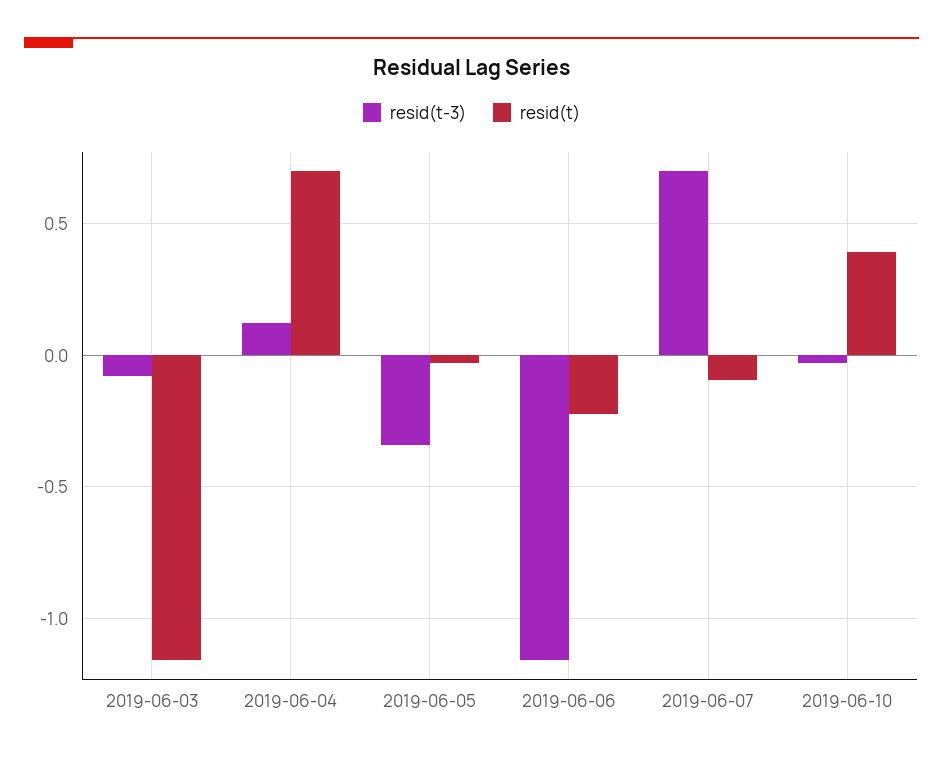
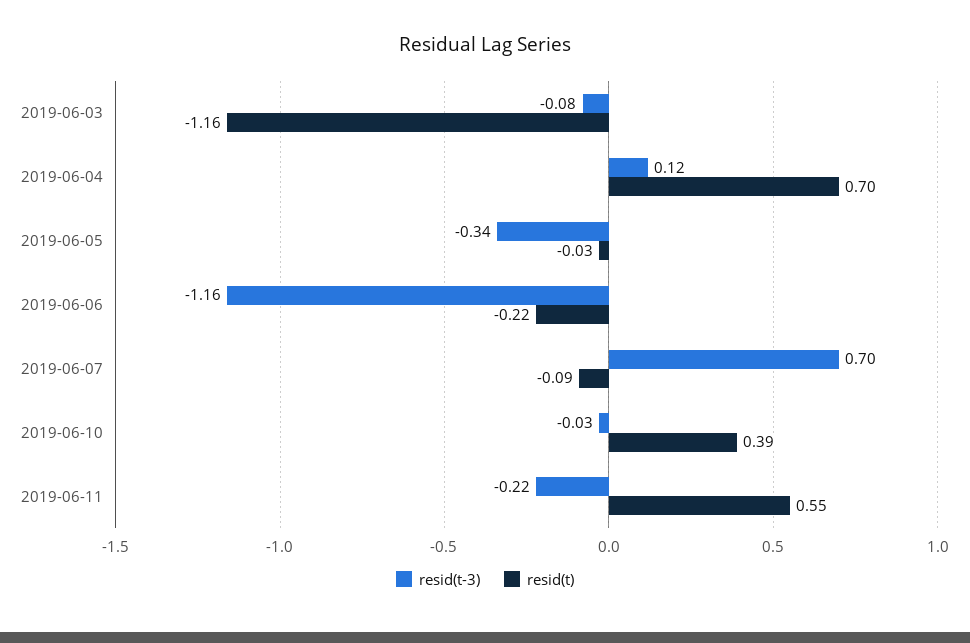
resid(t-3), 2019-06-11: none -> -0.22
resid(t), 2019-06-11: none -> 0.55

